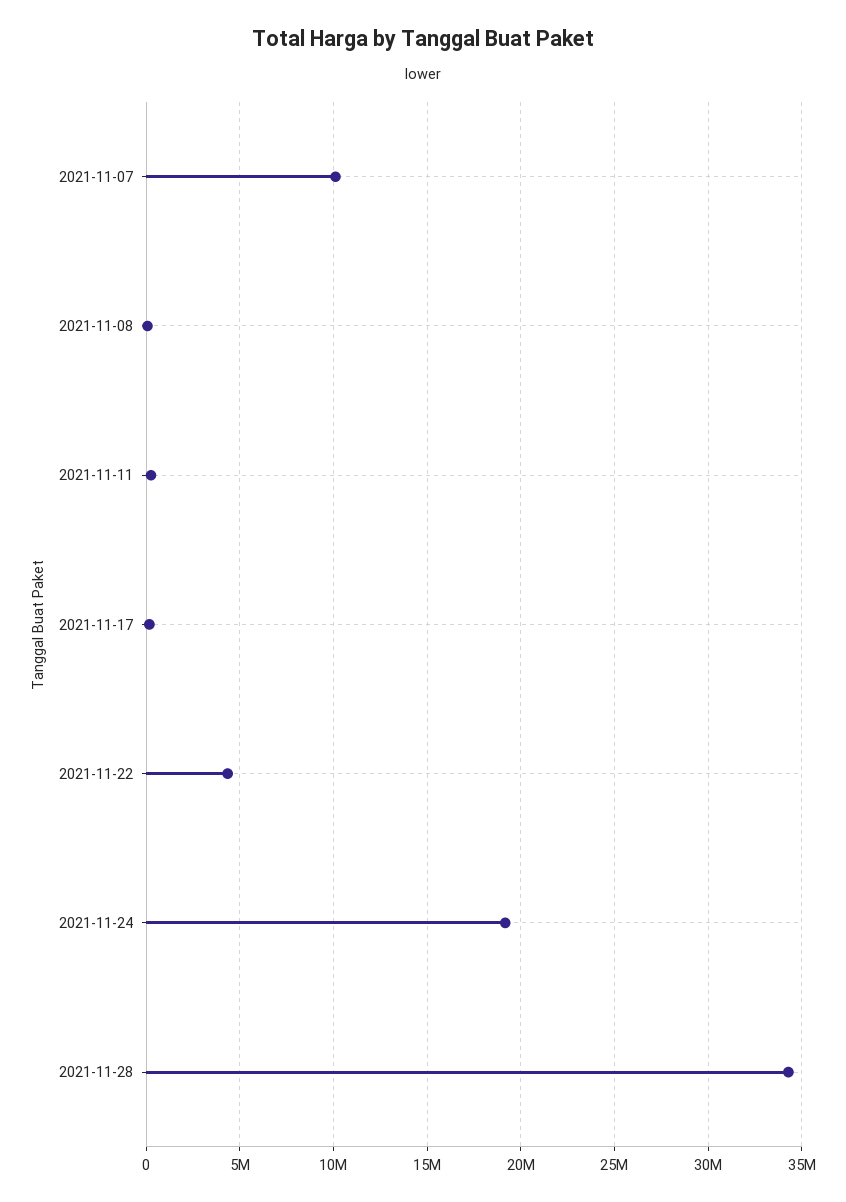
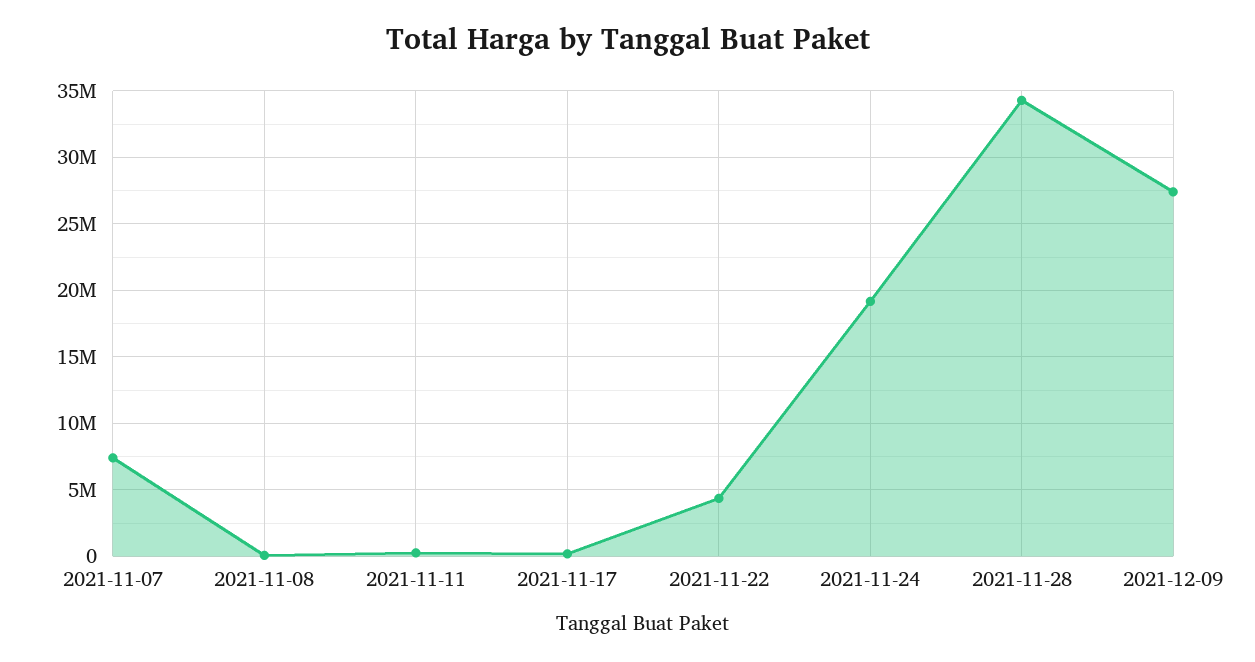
2021-11-07: 10000000 -> 7500000
2021-12-09: none -> 27500000

